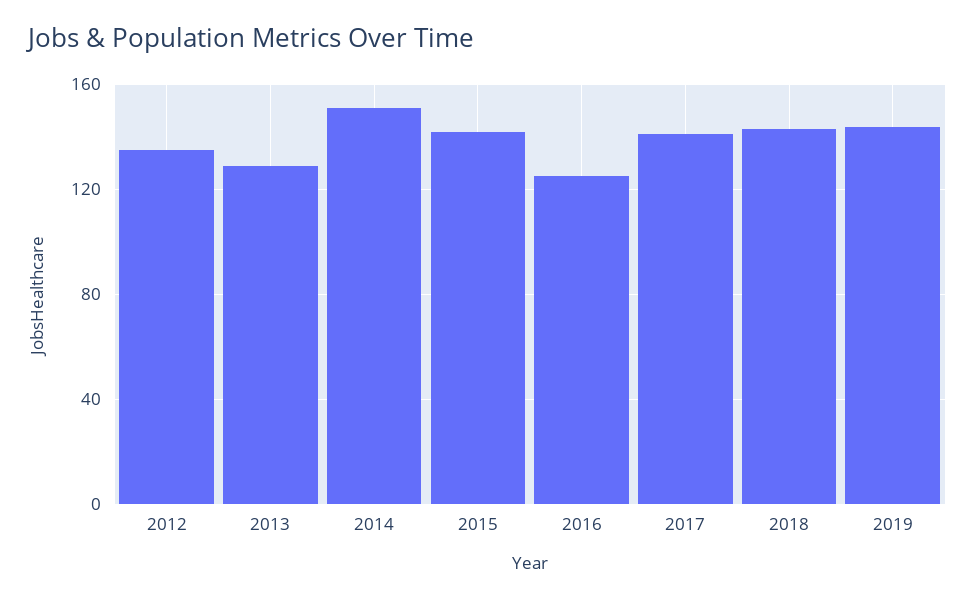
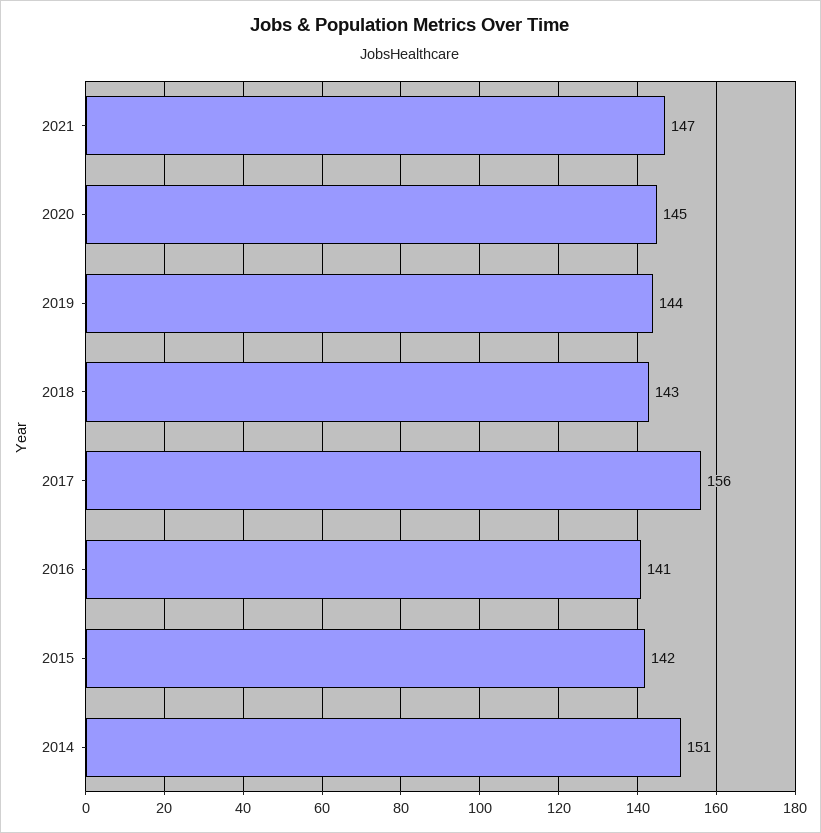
2012: 135 -> none
2013: 130 -> none
2016: 125 -> 141
2017: 140 -> 156
2021: none -> 147
2020: none -> 145

